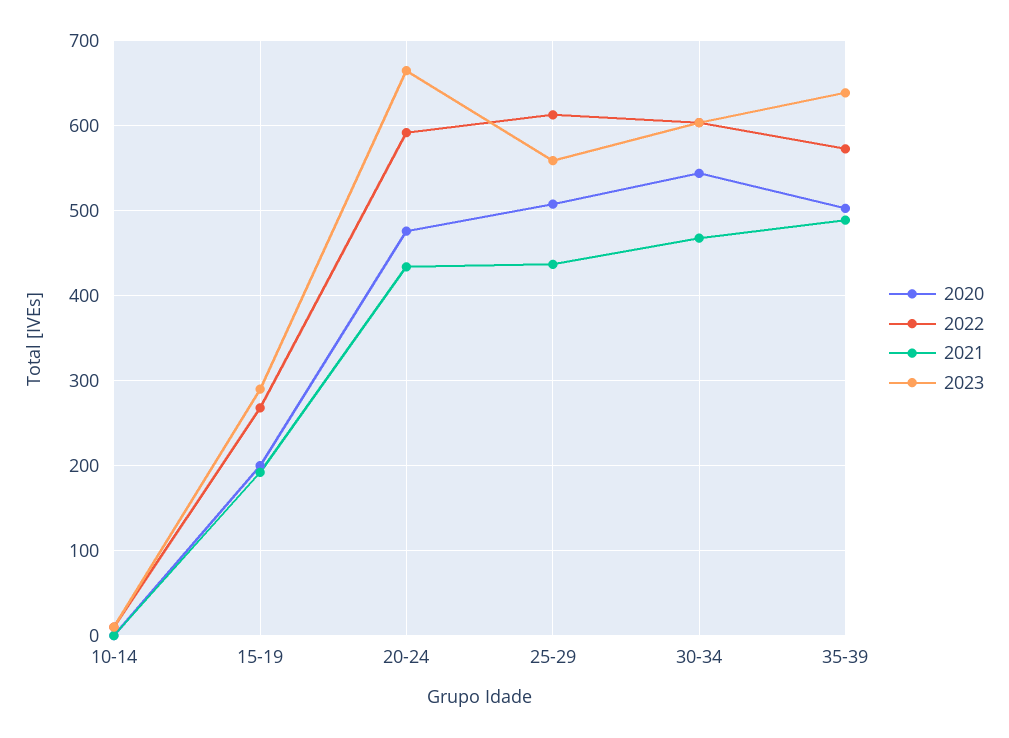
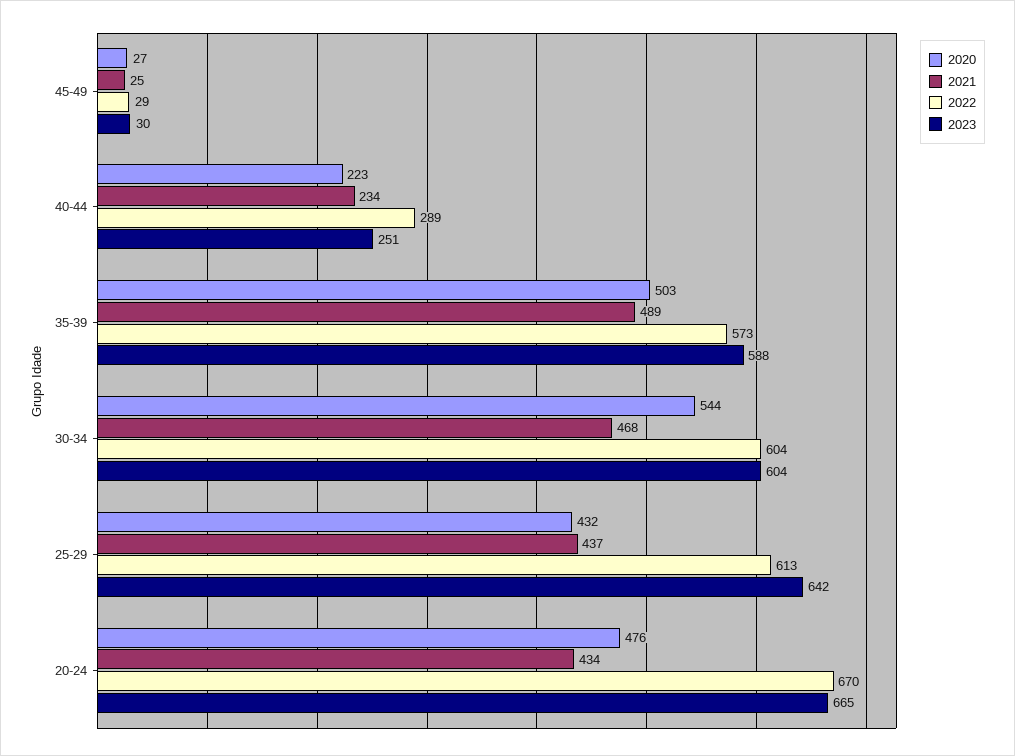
2020, 10-14: 0 -> none
2022, 10-14: 10 -> none
2021, 10-14: 0 -> none
2023, 10-14: 10 -> none
2020, 15-19: 200 -> none
2022, 15-19: 270 -> none
2021, 15-19: 190 -> none
2023, 15-19: 290 -> none
2022, 20-24: 590 -> 670
2020, 25-29: 510 -> 432
2023, 25-29: 560 -> 642
2023, 35-39: 640 -> 588
2020, 45-49: none -> 27
2021, 45-49: none -> 25
2022, 45-49: none -> 29
2023, 45-49: none -> 30
2020, 40-44: none -> 223
2021, 40-44: none -> 234
2022, 40-44: none -> 289
2023, 40-44: none -> 251

